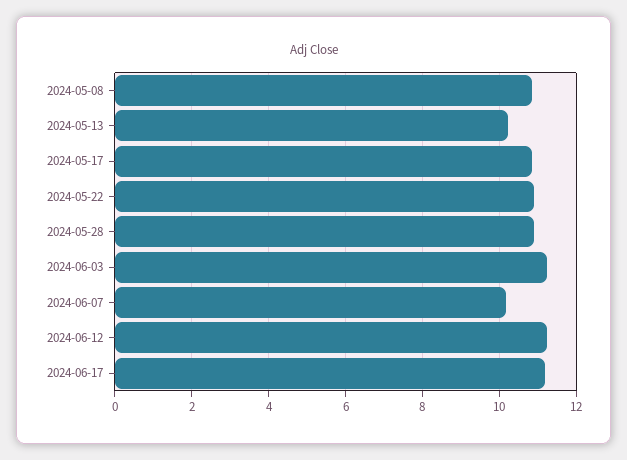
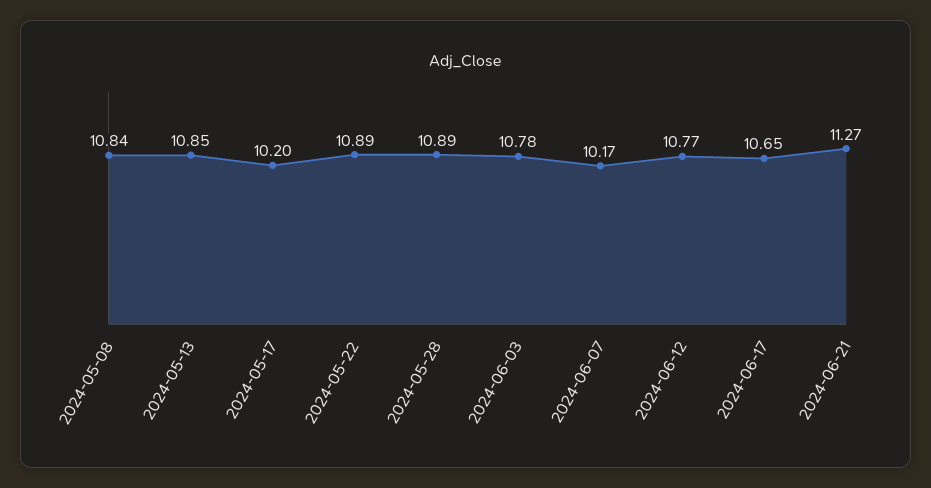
2024-05-13: 10.2 -> 10.85
2024-05-17: 10.8 -> 10.2
2024-06-03: 11.2 -> 10.78
2024-06-12: 11.2 -> 10.77
2024-06-17: 11.2 -> 10.65
2024-06-21: none -> 11.27

